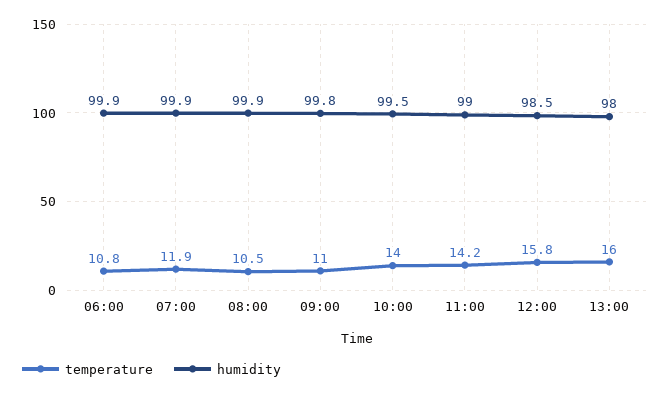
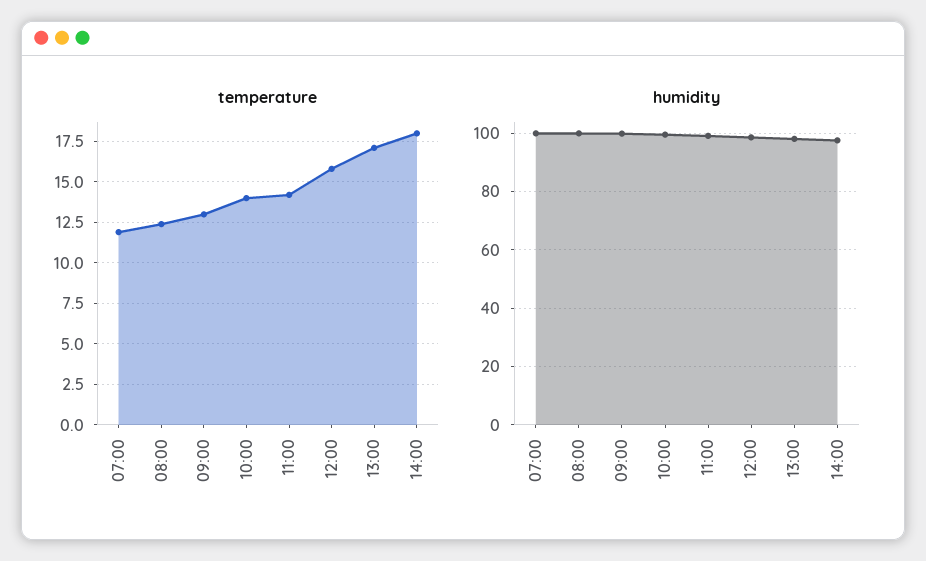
temperature, 06:00: 10.8 -> none
humidity, 06:00: 99.9 -> none
temperature, 08:00: 10.5 -> 12.5
temperature, 09:00: 11 -> 13
temperature, 13:00: 16 -> 17
temperature, 14:00: none -> 18
humidity, 14:00: none -> 97.5

